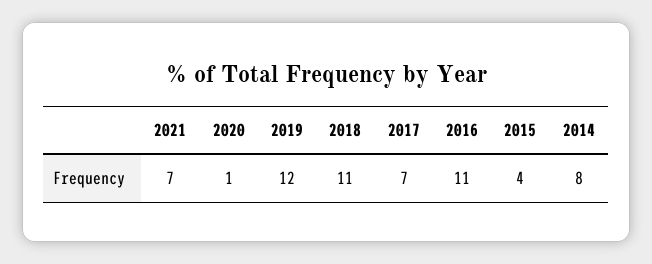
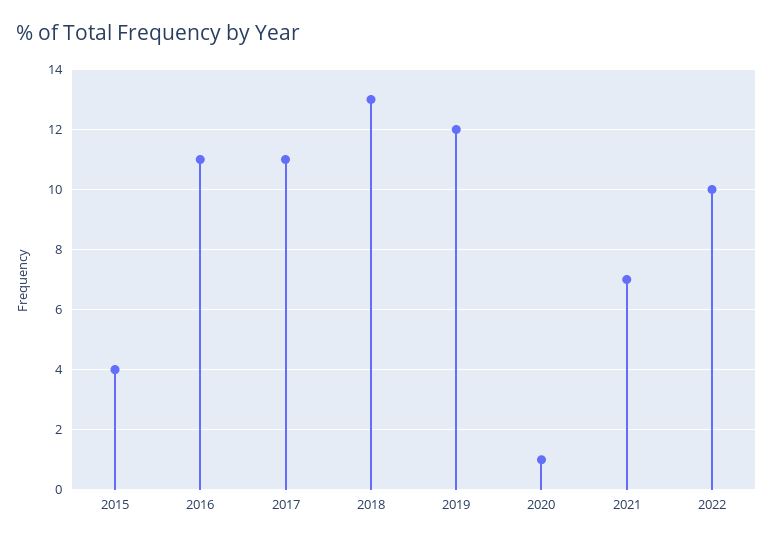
2018: 11 -> 13
2017: 7 -> 11
2014: 8 -> none
2022: none -> 10

